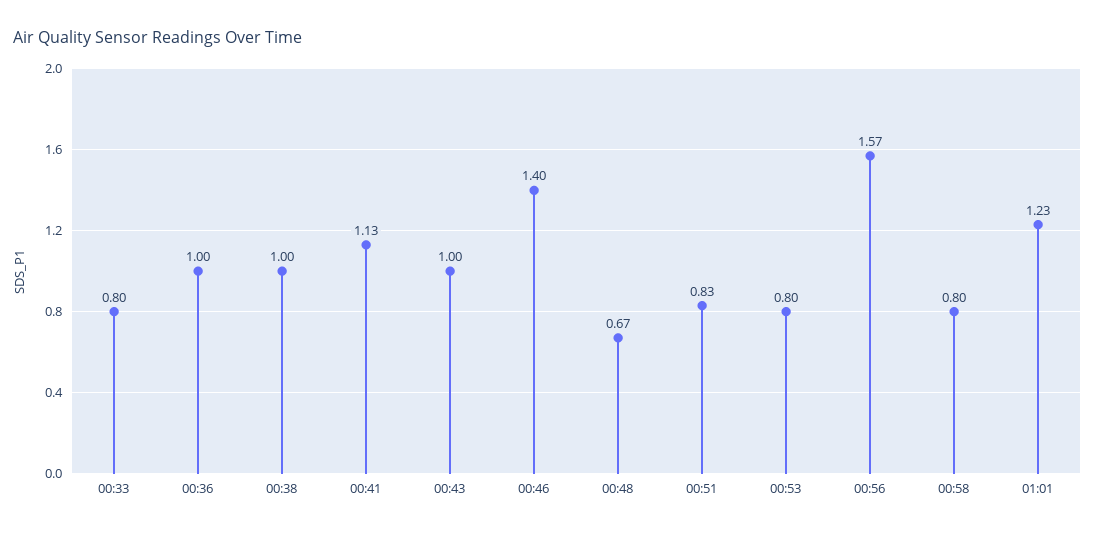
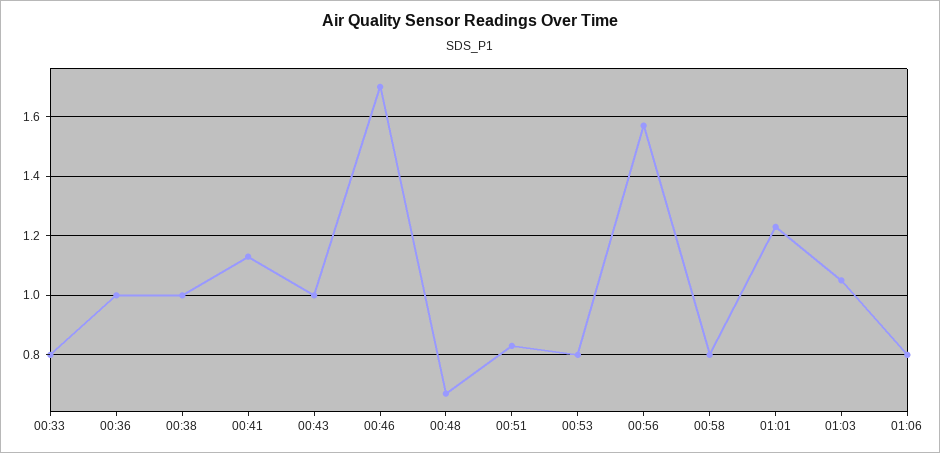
00:46: 1.4 -> 1.7
01:03: none -> 1.05
01:06: none -> 0.8

